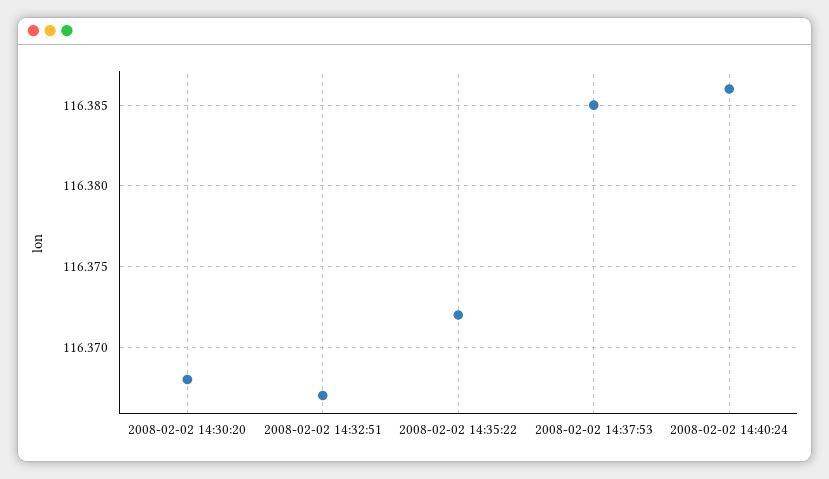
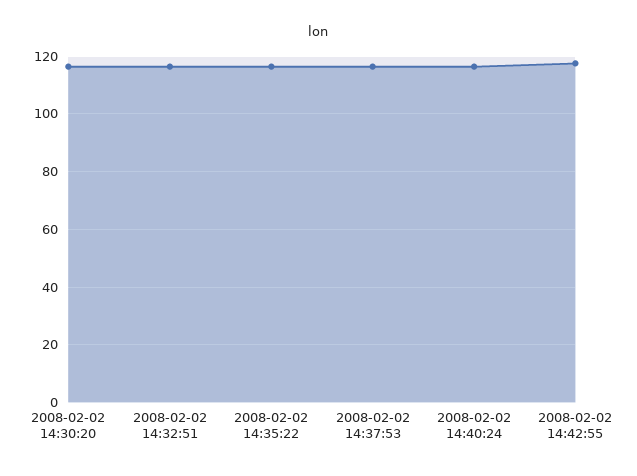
2008-02-02 14:42:55: none -> 117.5

